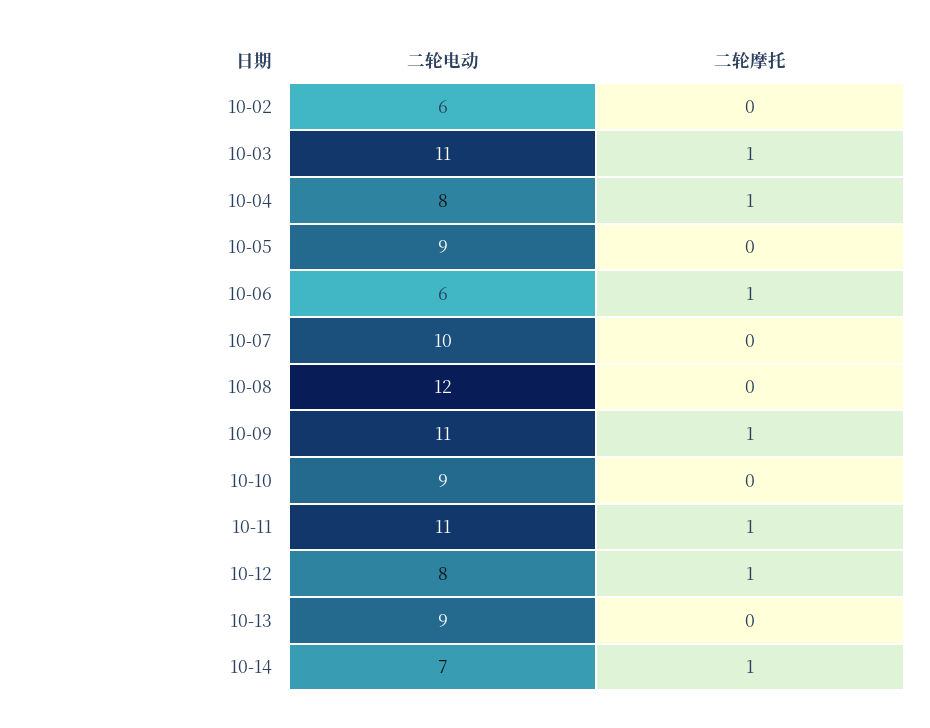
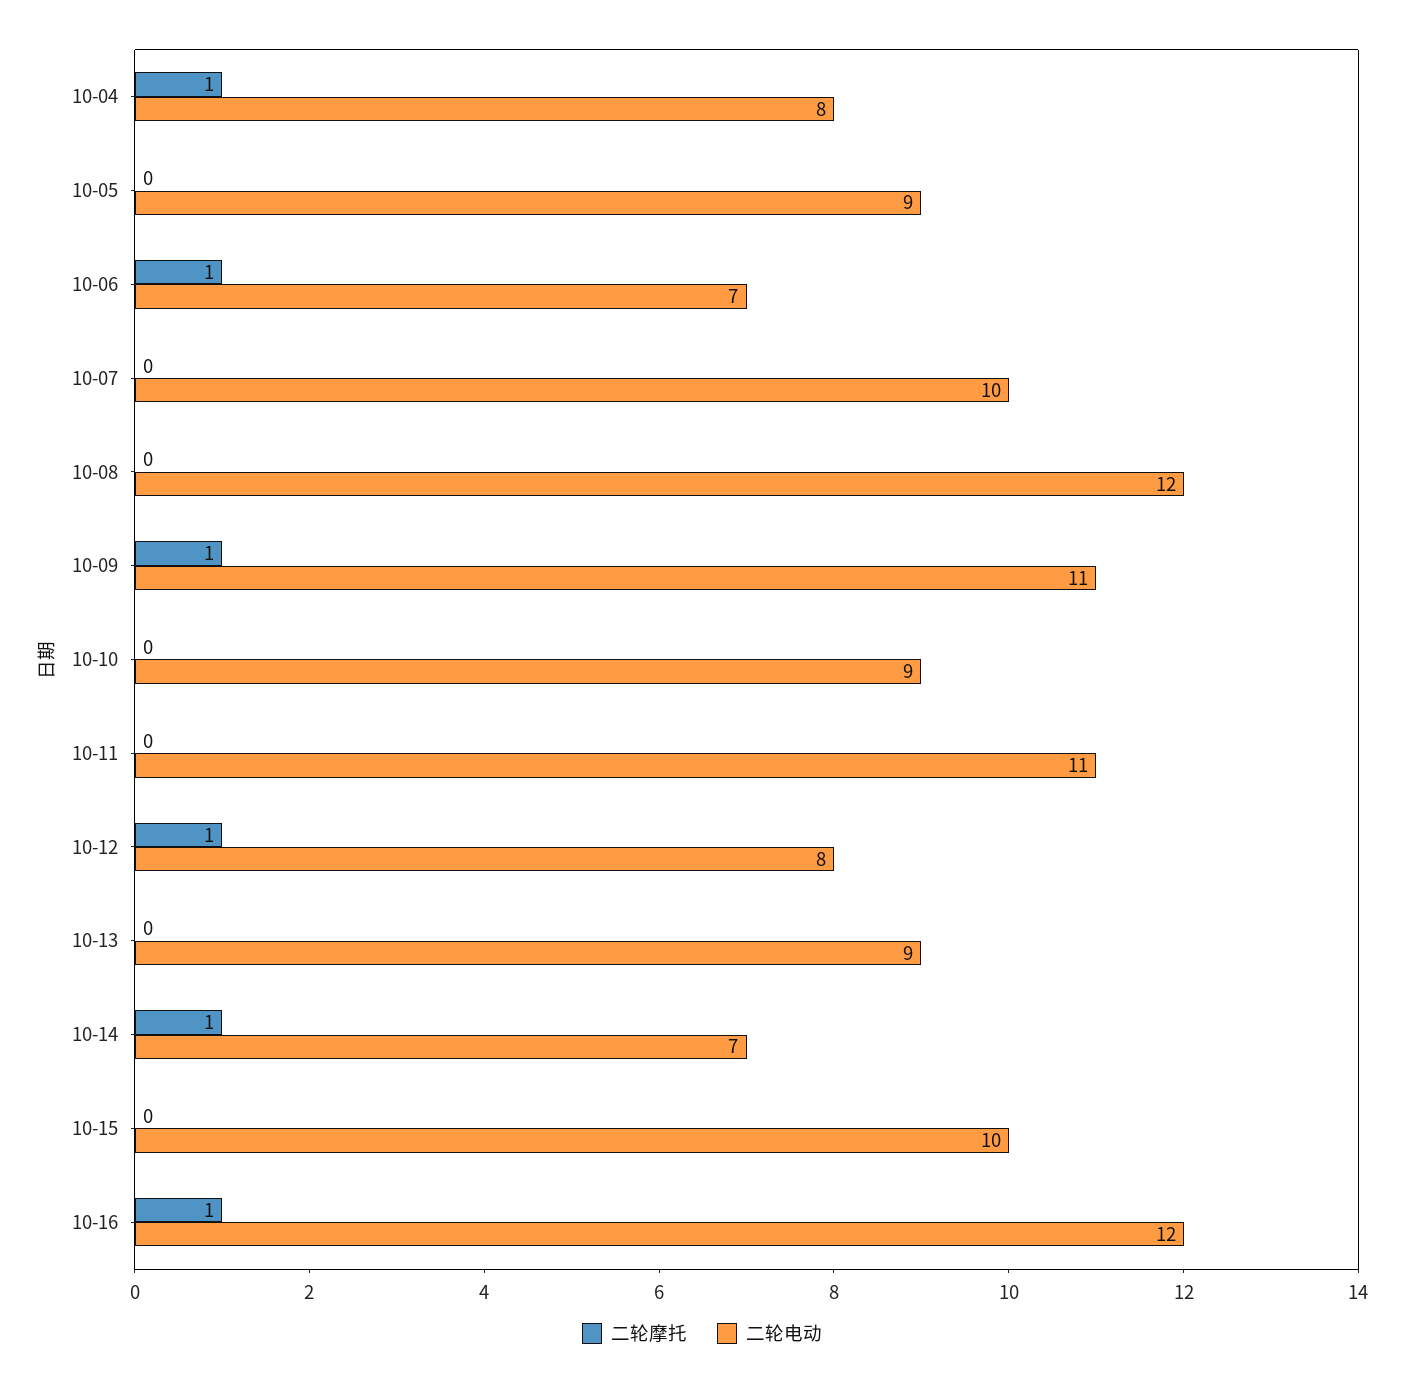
二轮电动, 10-02: 6 -> none
二轮摩托, 10-02: 0 -> none
二轮电动, 10-03: 11 -> none
二轮摩托, 10-03: 1 -> none
二轮电动, 10-06: 6 -> 7
二轮摩托, 10-11: 1 -> 0
二轮摩托, 10-15: none -> 0
二轮电动, 10-15: none -> 10
二轮摩托, 10-16: none -> 1
二轮电动, 10-16: none -> 12

